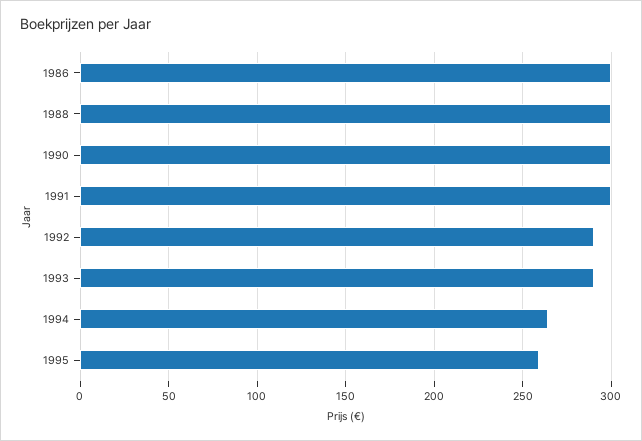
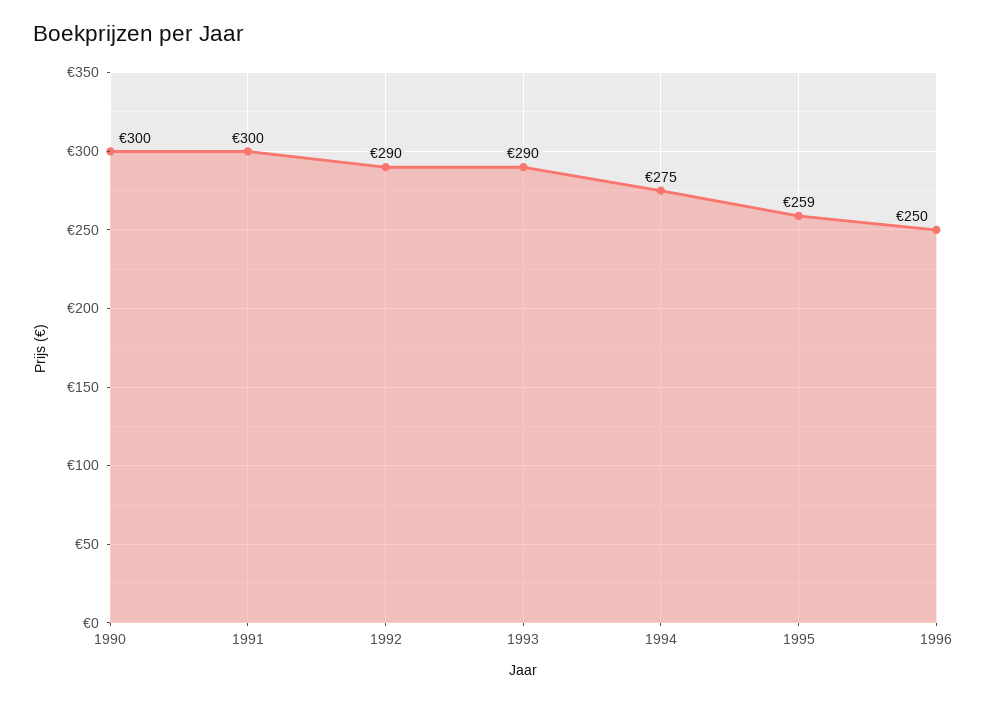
1986: 300 -> none
1988: 300 -> none
1994: 265 -> 275
1996: none -> 250

